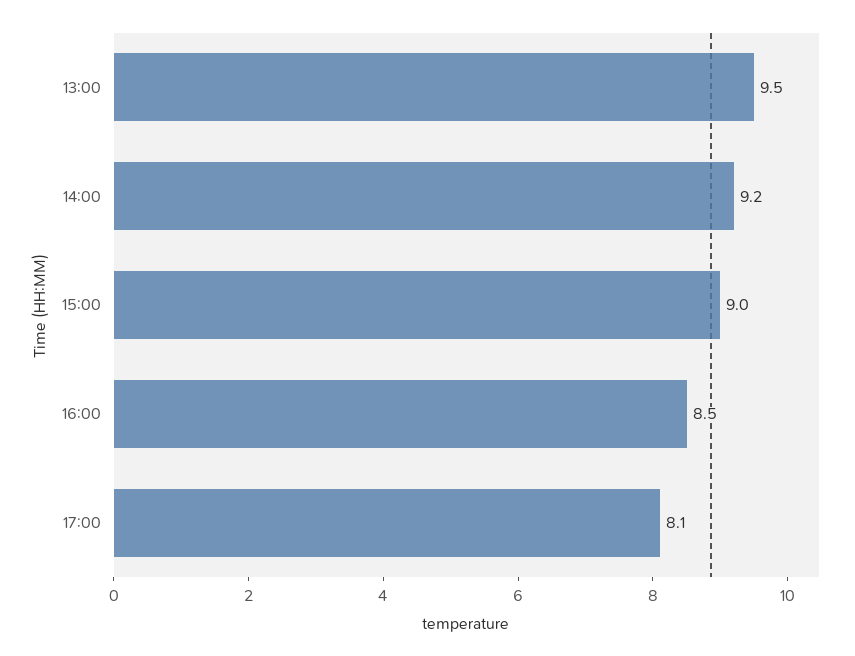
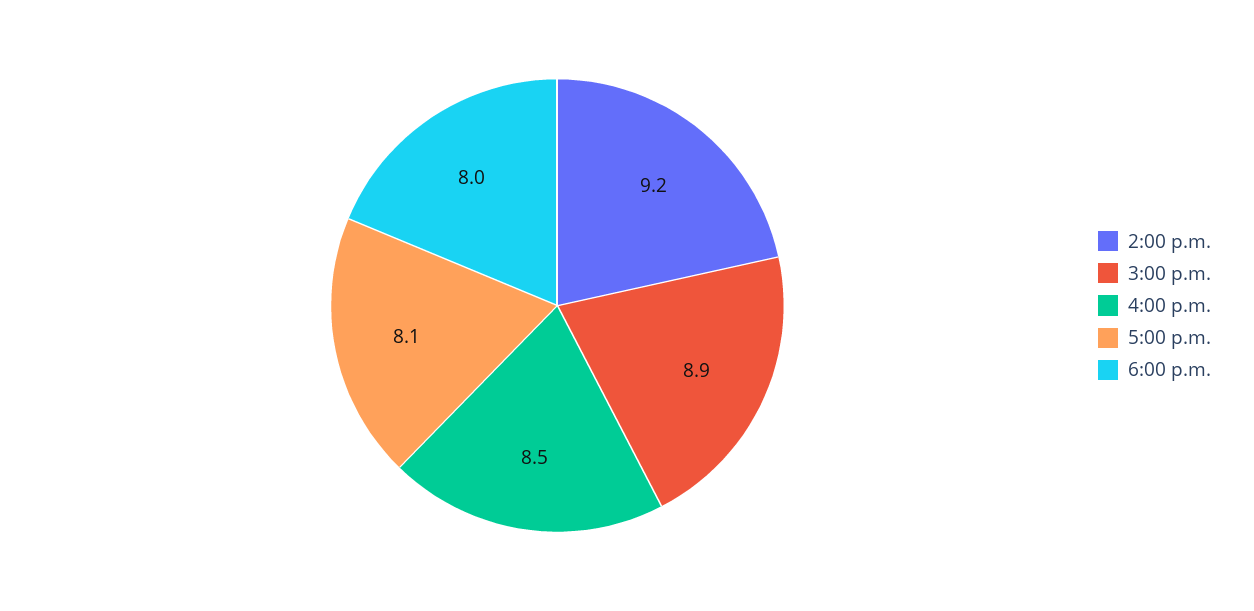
13:00: 9.5 -> none
15:00: 9 -> 8.9
6:00 p.m.: none -> 8

